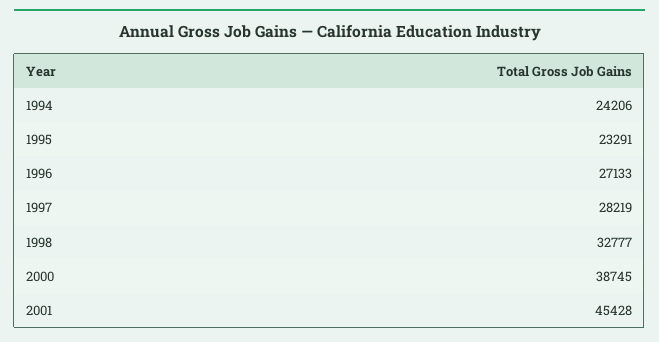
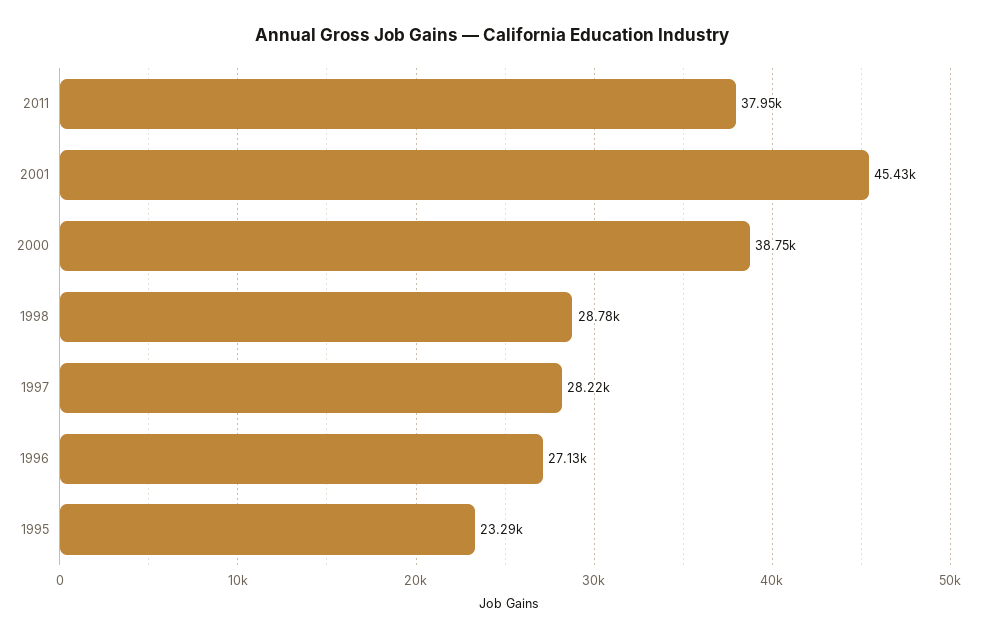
1994: 24206 -> none
1998: 32777 -> 28780
2011: none -> 37950

